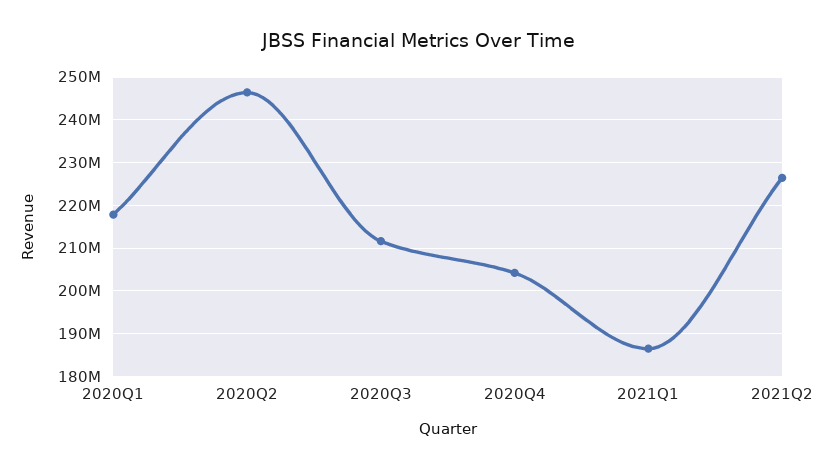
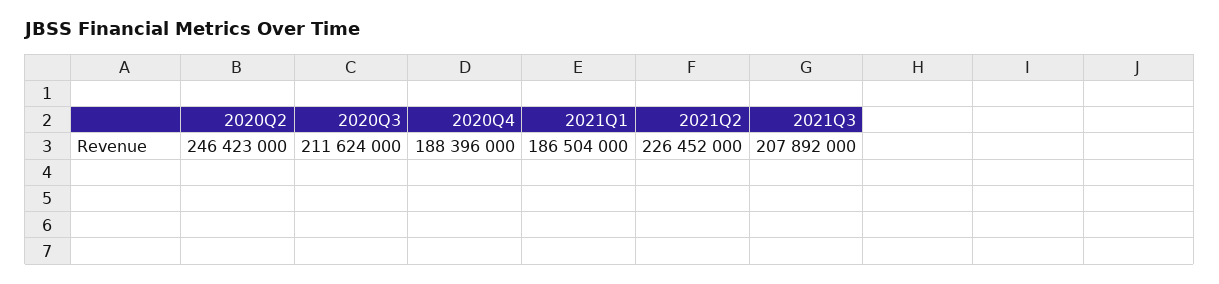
2020Q1: 218000000 -> none
2020Q4: 204000000 -> 188396000
2021Q3: none -> 207892000

